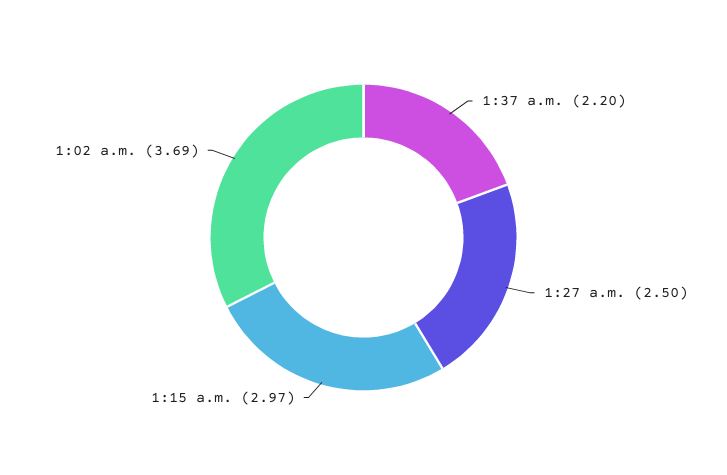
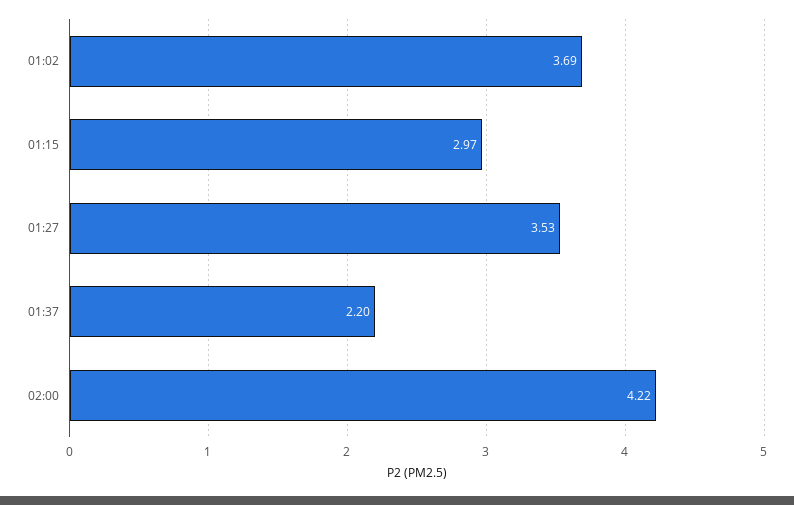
1:27 a.m.: 2.5 -> 3.53
02:00: none -> 4.22

